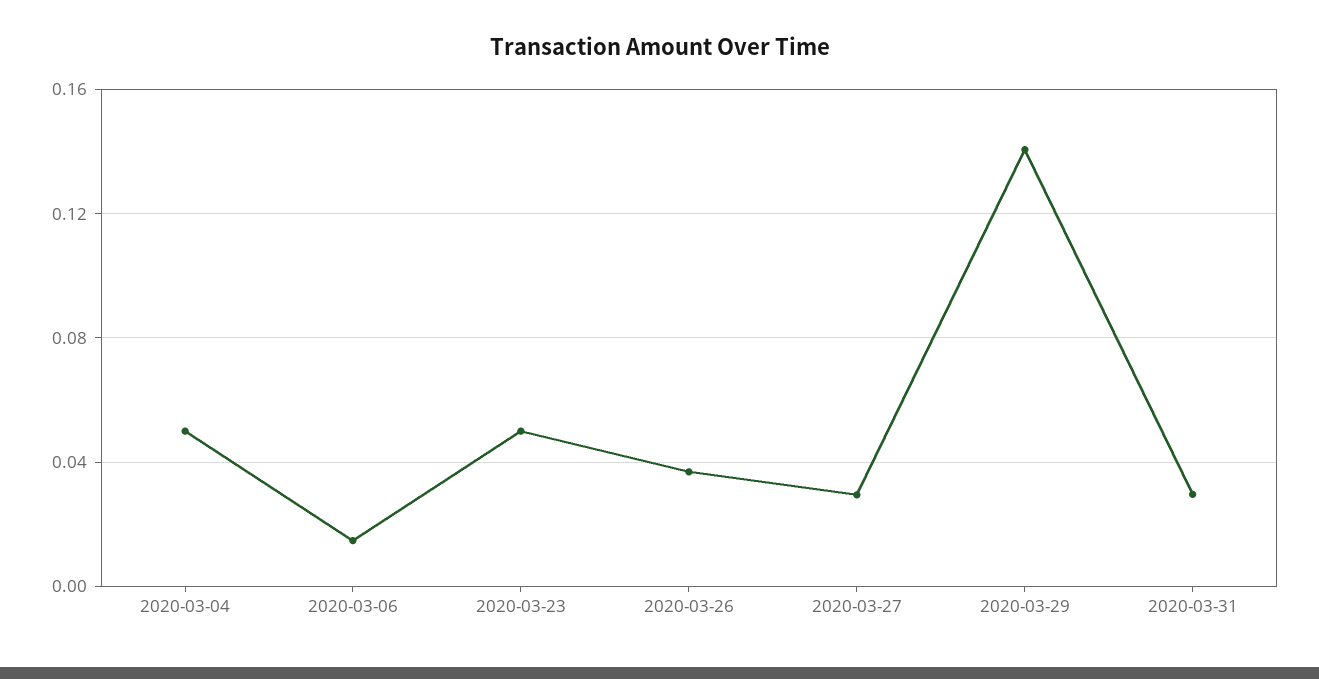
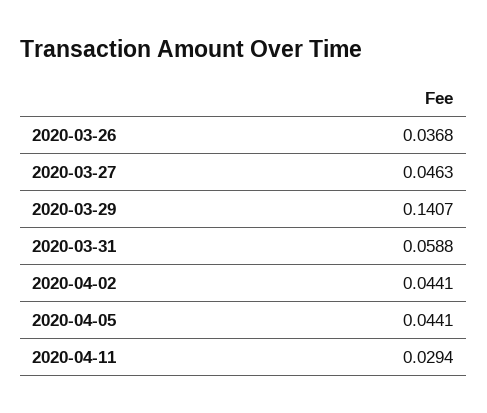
2020-03-04: 0.05 -> none
2020-03-06: 0.015 -> none
2020-03-23: 0.05 -> none
2020-03-27: 0.03 -> 0.0463
2020-03-31: 0.03 -> 0.0588
2020-04-02: none -> 0.0441
2020-04-05: none -> 0.0441
2020-04-11: none -> 0.0294

